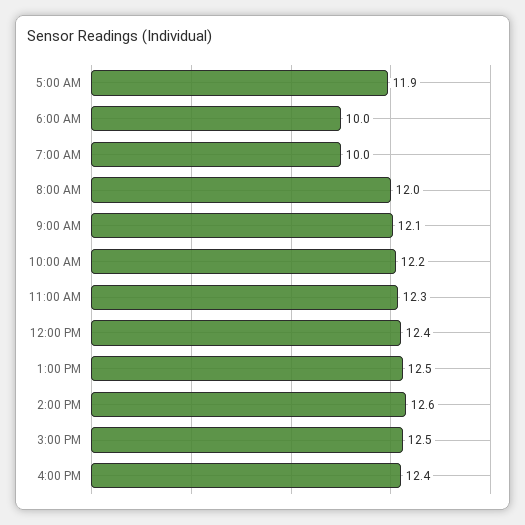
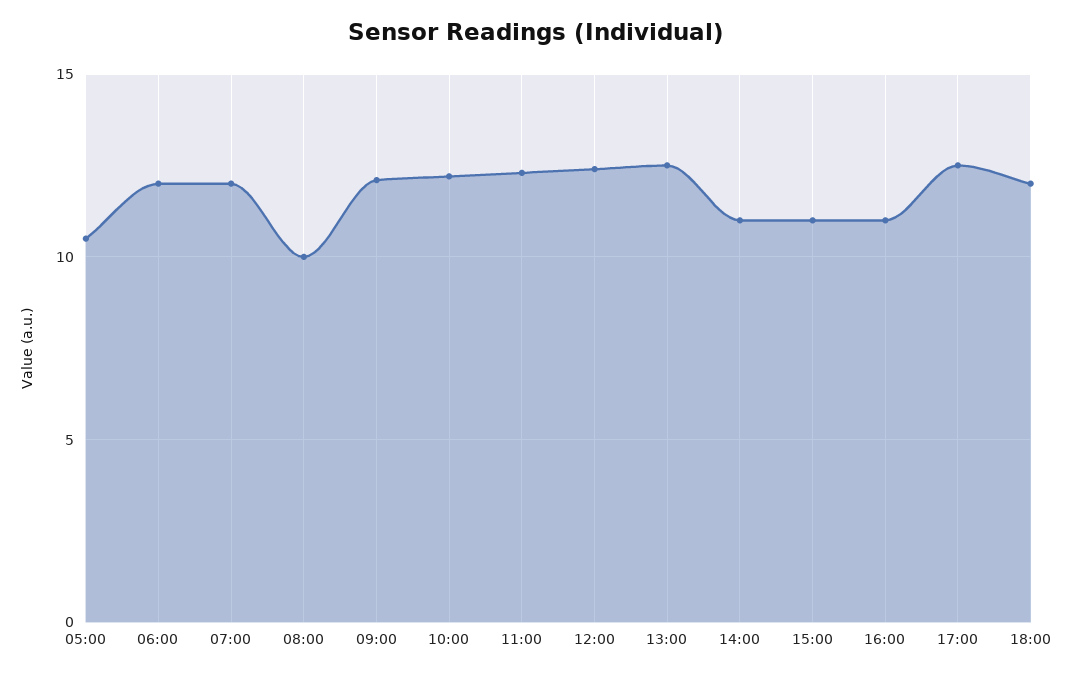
5:00 AM: 11.9 -> 10.5
6:00 AM: 10 -> 12
7:00 AM: 10 -> 12
8:00 AM: 12 -> 10
2:00 PM: 12.6 -> 11
3:00 PM: 12.5 -> 11
4:00 PM: 12.4 -> 11
17:00: none -> 12.5
18:00: none -> 12

